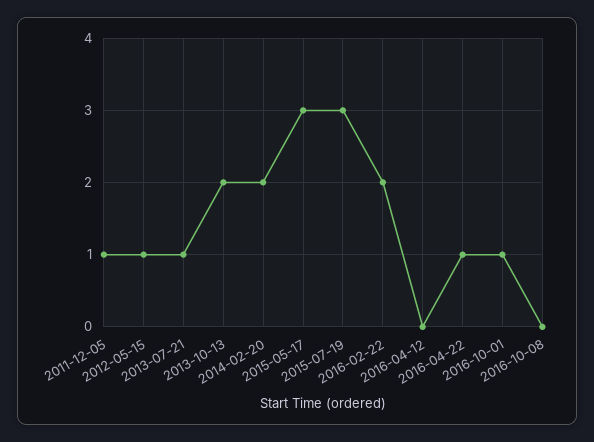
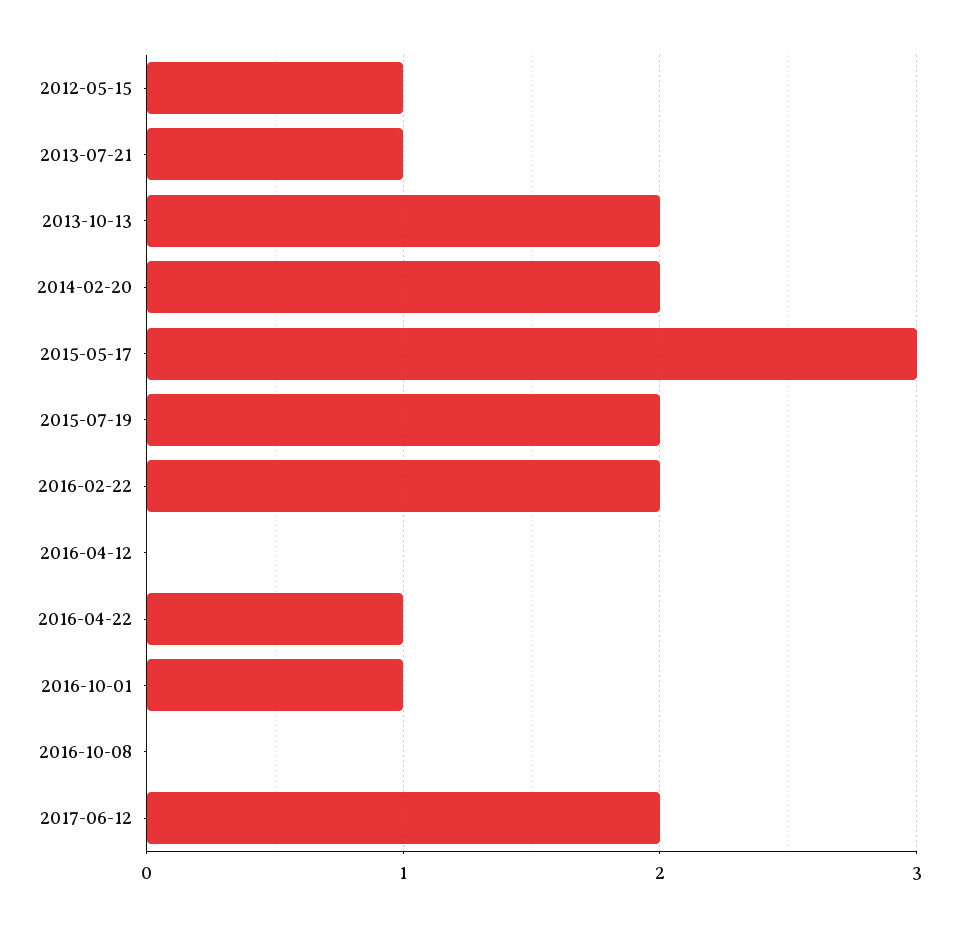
2011-12-05: 1 -> none
2015-07-19: 3 -> 2
2017-06-12: none -> 2

